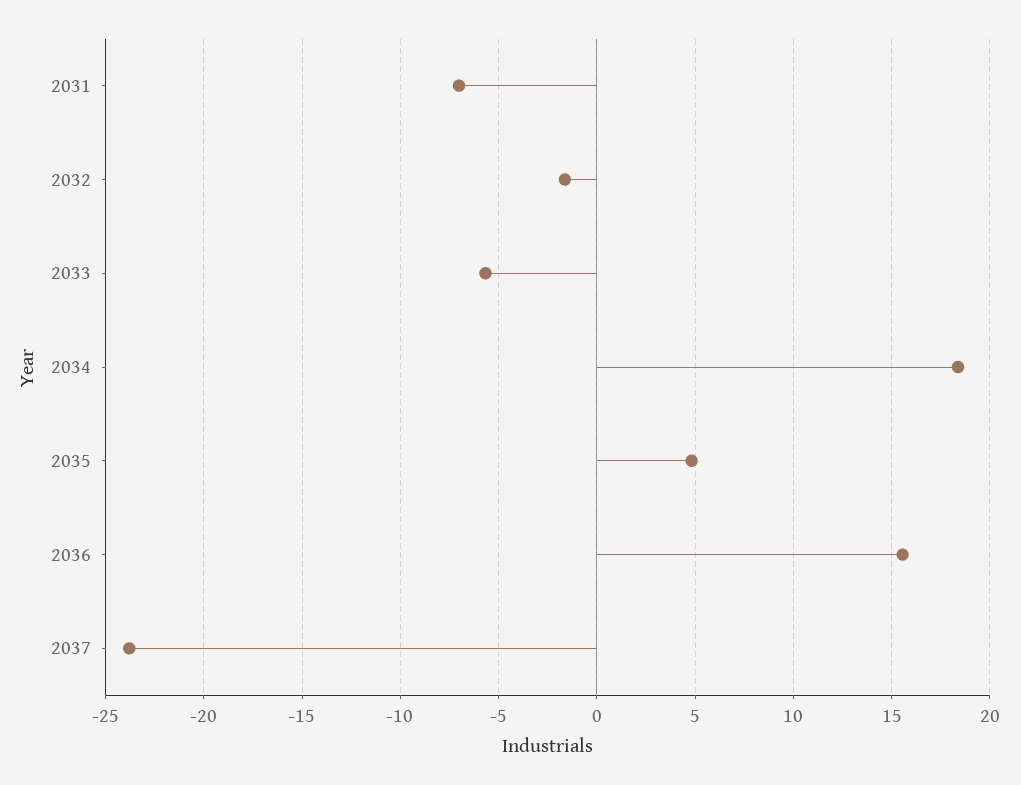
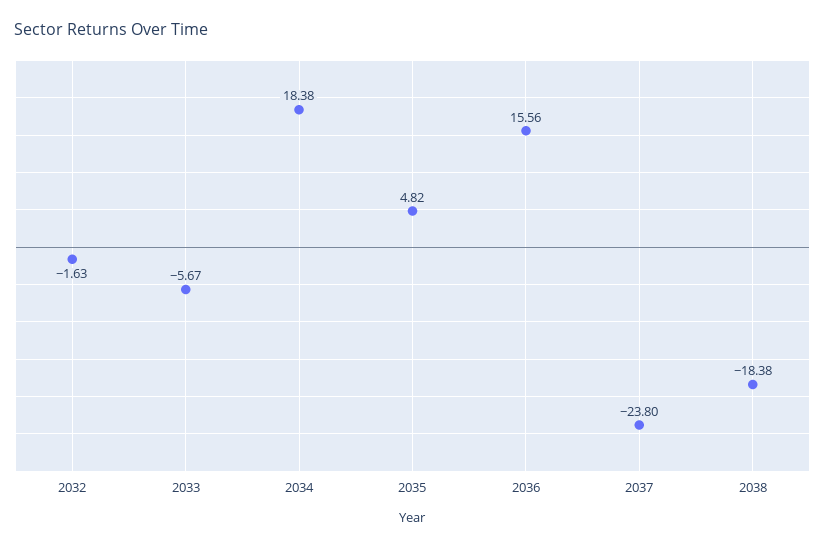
2031: -7 -> none
2038: none -> -18.38

